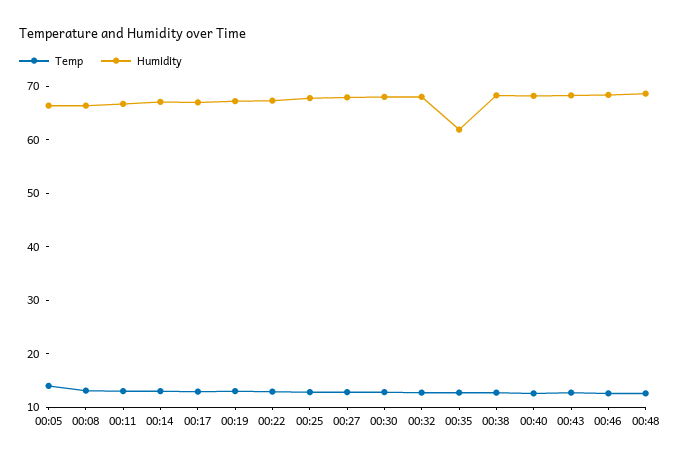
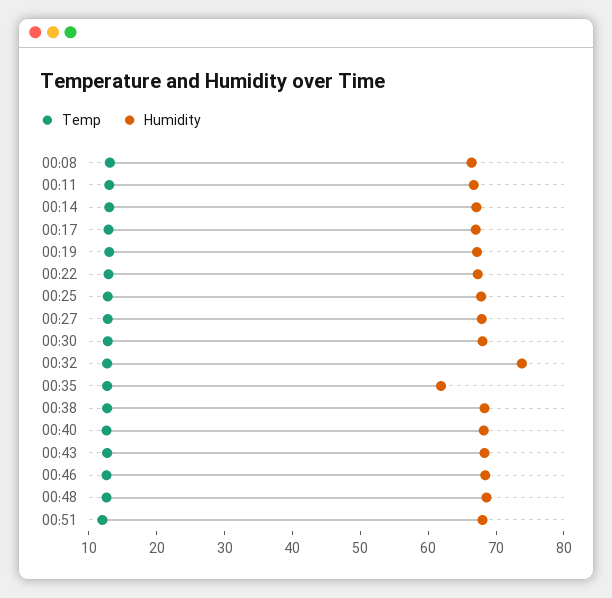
Temp, 00:05: 14 -> none
Humidity, 00:05: 66 -> none
Humidity, 00:32: 68 -> 74
Temp, 00:51: none -> 12
Humidity, 00:51: none -> 68

